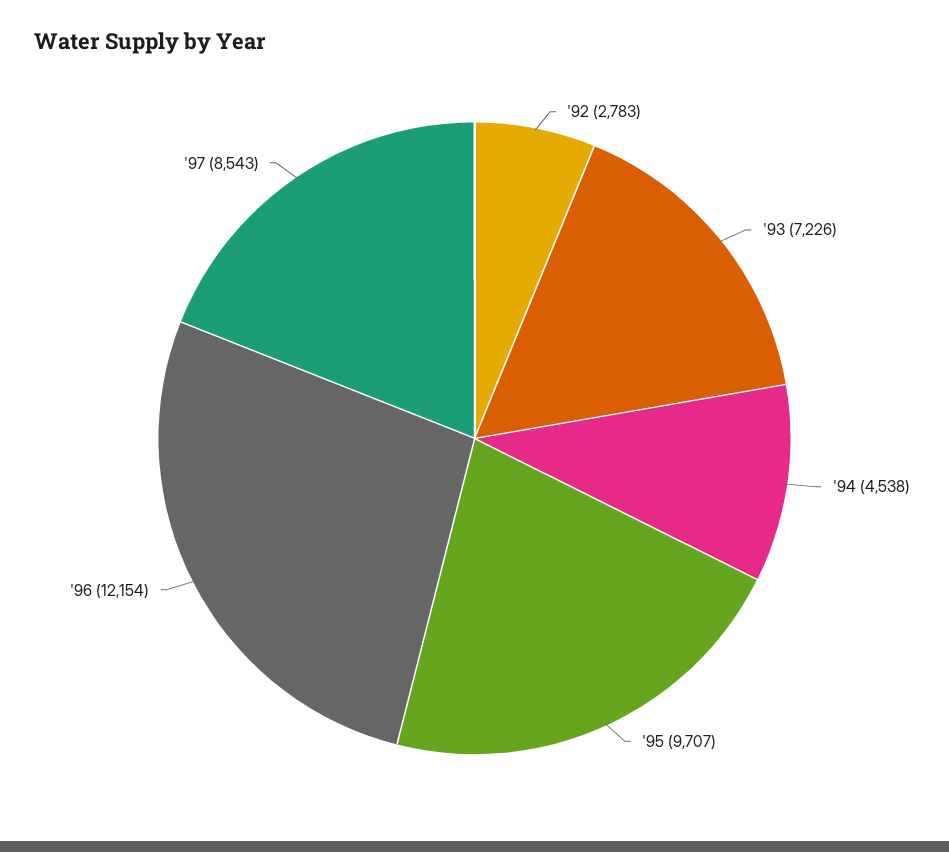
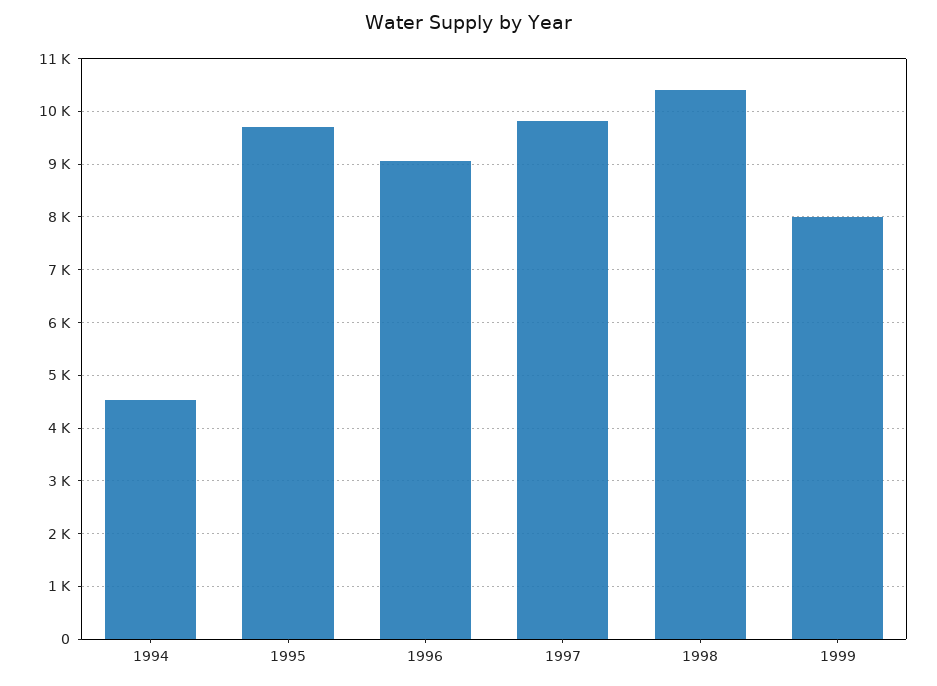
'92: 2783 -> none
'93: 7226 -> none
'96: 12154 -> 9000
'97: 8543 -> 9800
1998: none -> 10400
1999: none -> 8000

